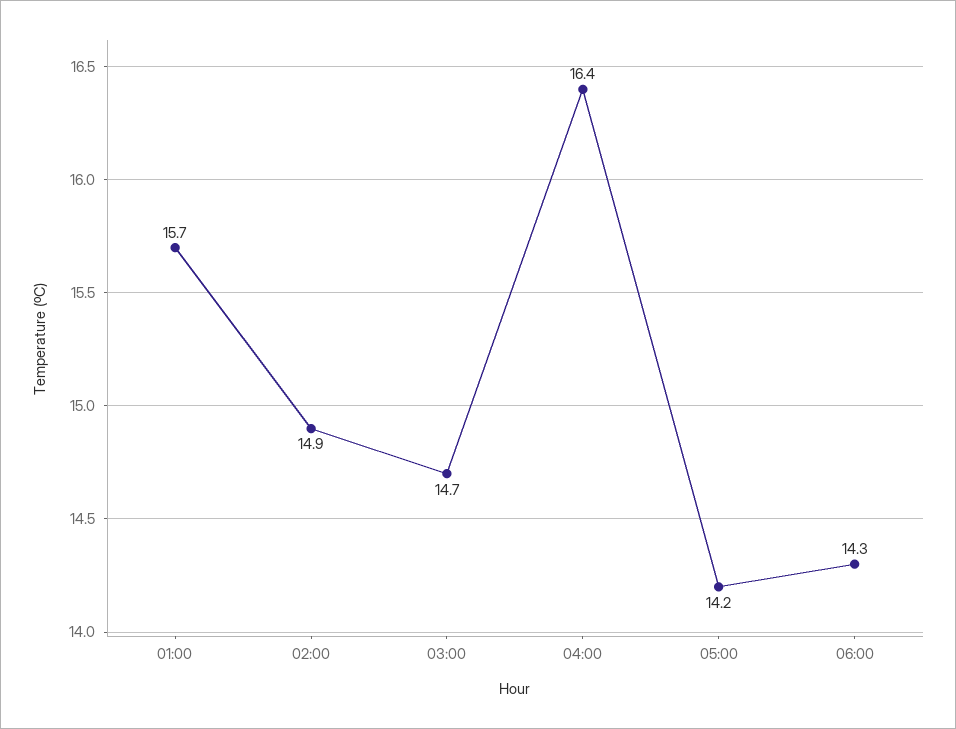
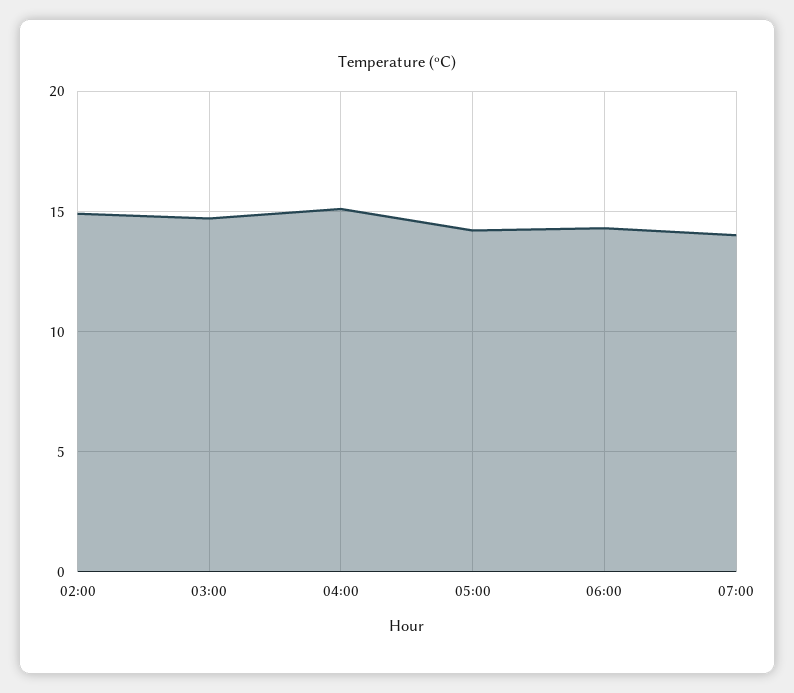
01:00: 15.7 -> none
04:00: 16.4 -> 15
07:00: none -> 14

